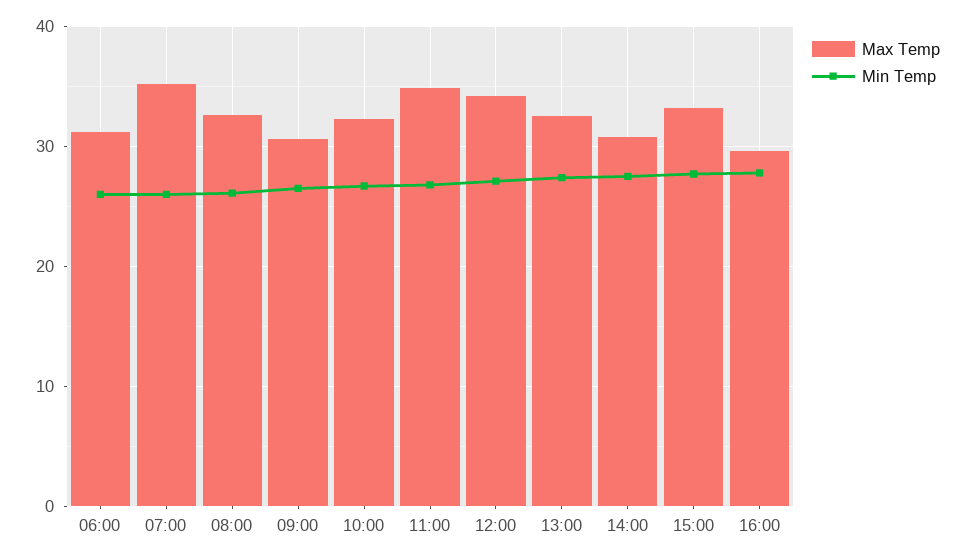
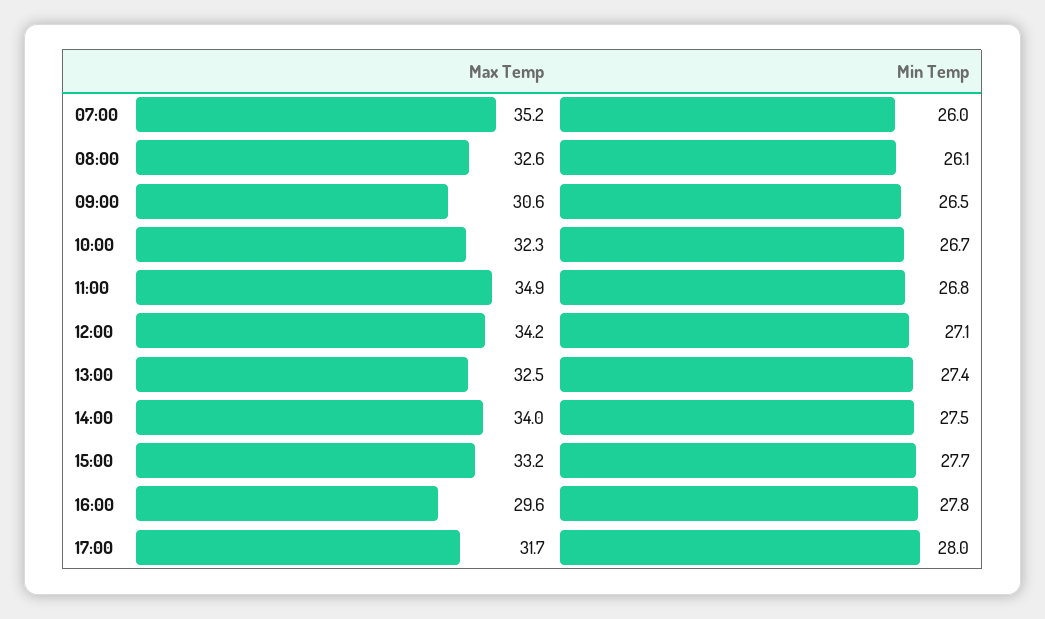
Max Temp, 06:00: 31 -> none
Min Temp, 06:00: 26 -> none
Max Temp, 14:00: 31 -> 34
Max Temp, 17:00: none -> 31.7
Min Temp, 17:00: none -> 28

